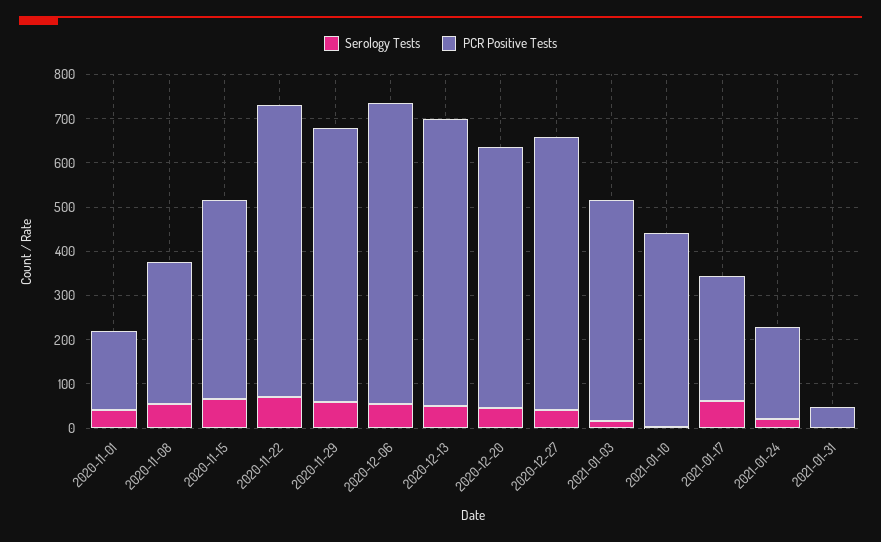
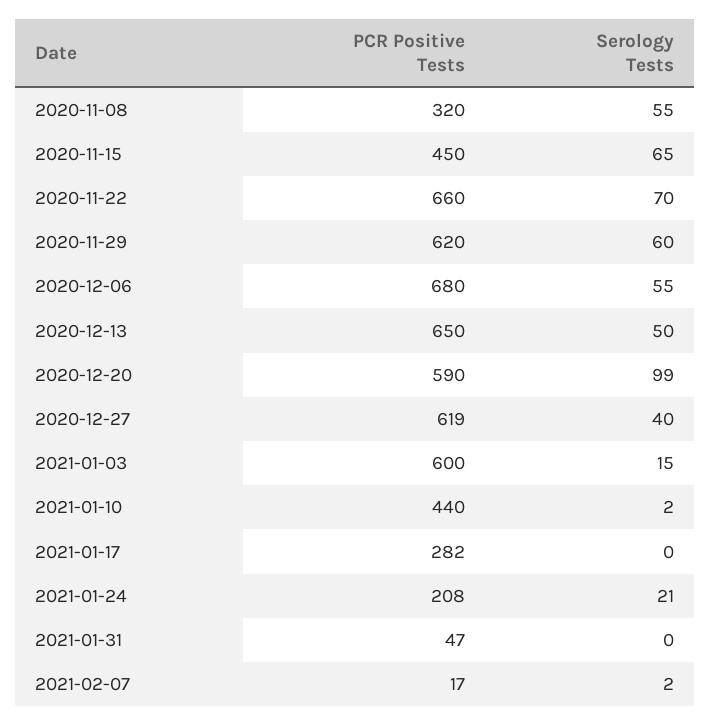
Serology Tests, 2020-11-01: 40 -> none
PCR Positive Tests, 2020-11-01: 180 -> none
Serology Tests, 2020-12-20: 40 -> 99
PCR Positive Tests, 2021-01-03: 500 -> 600
Serology Tests, 2021-01-17: 60 -> 0
PCR Positive Tests, 2021-02-07: none -> 17
Serology Tests, 2021-02-07: none -> 2

